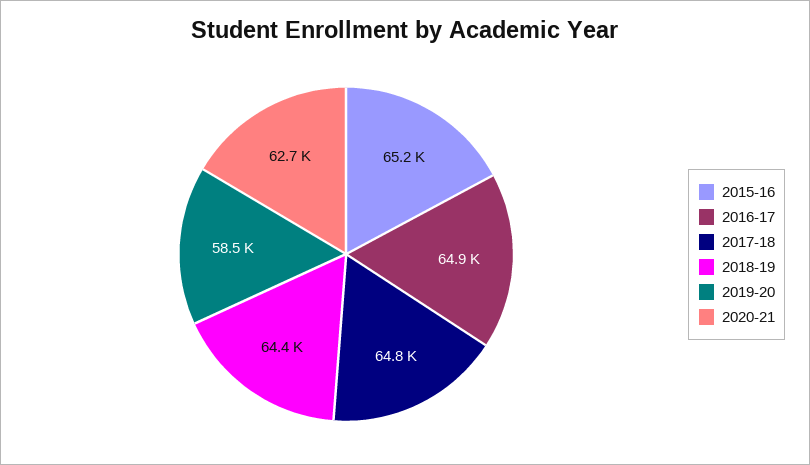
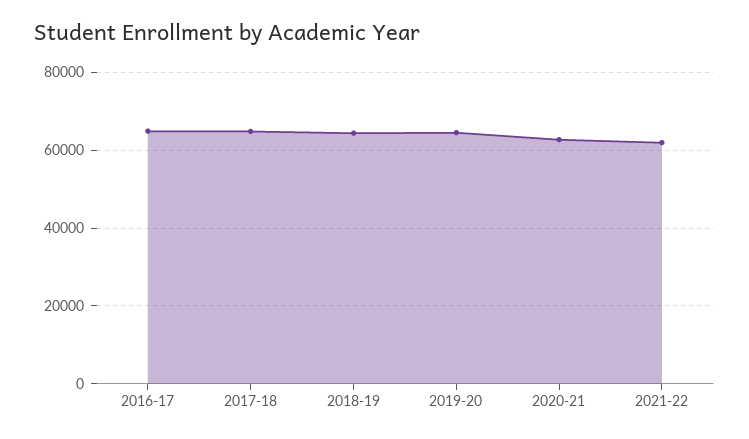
2015-16: 65200 -> none
2019-20: 58500 -> 64000
2021-22: none -> 62000

